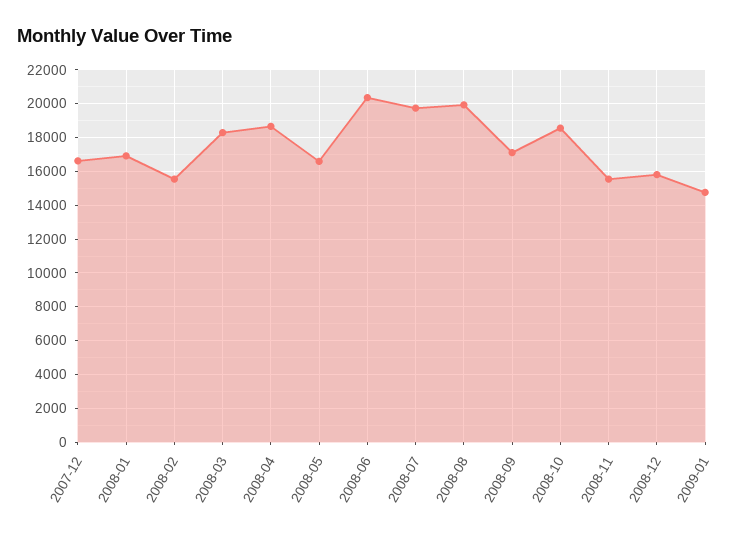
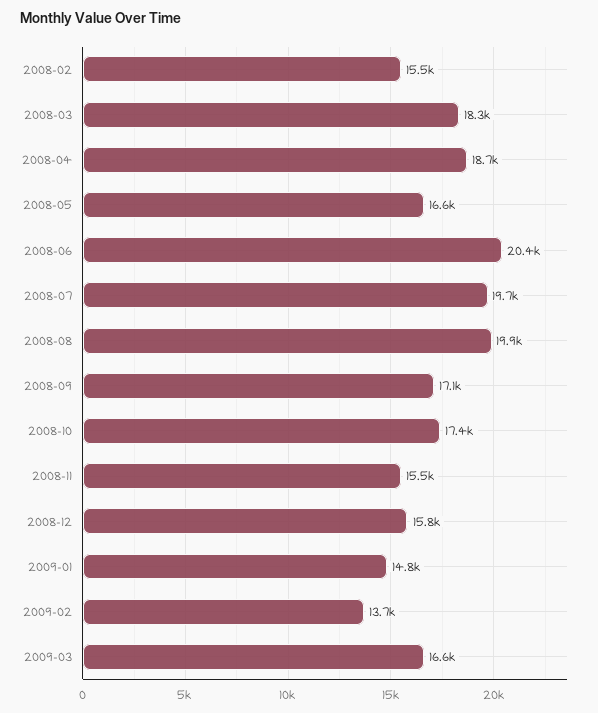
2007-12: 16500 -> none
2008-01: 17000 -> none
2008-10: 18500 -> 17400
2009-02: none -> 13700
2009-03: none -> 16600

